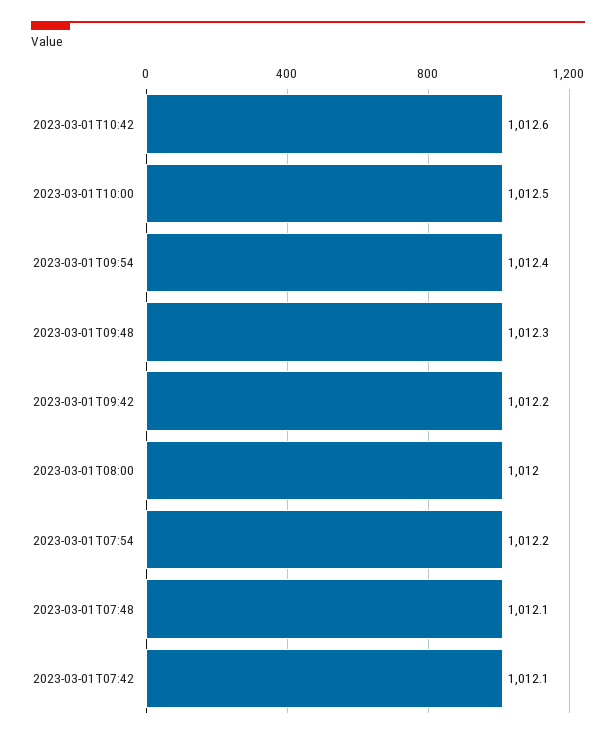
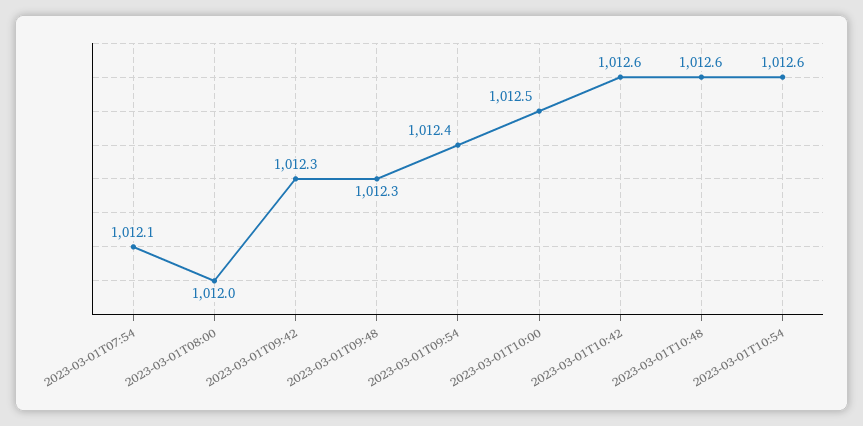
2023-03-01T09:42: 1012.2 -> 1012.3
2023-03-01T07:54: 1012.2 -> 1012.1
2023-03-01T07:48: 1012.1 -> none
2023-03-01T07:42: 1012.1 -> none
2023-03-01T10:48: none -> 1012.6
2023-03-01T10:54: none -> 1012.6

